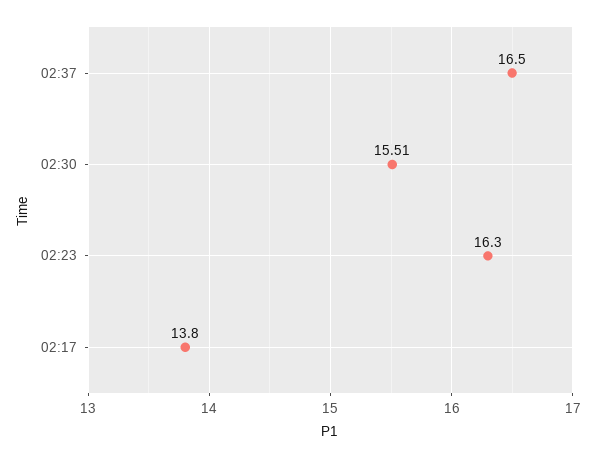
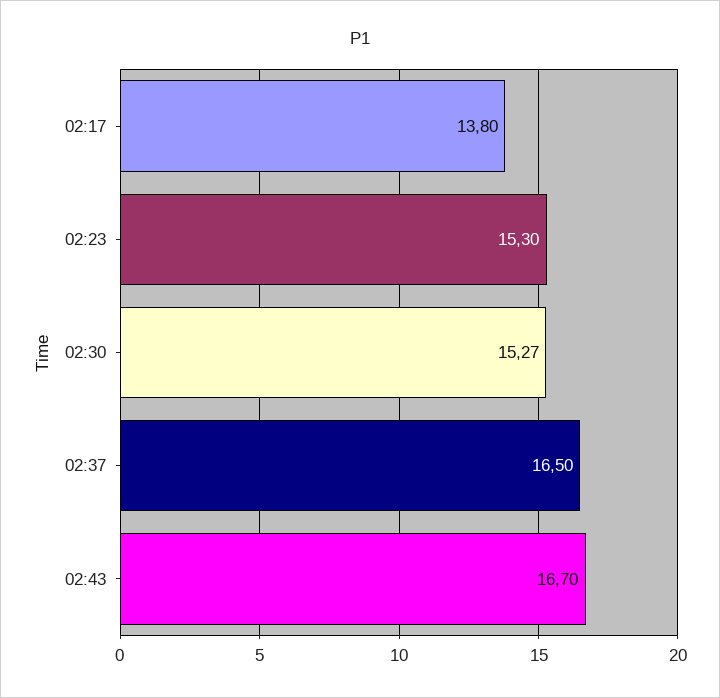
02:30: 15.51 -> 15.27
02:23: 16.3 -> 15.3
02:43: none -> 16.7

